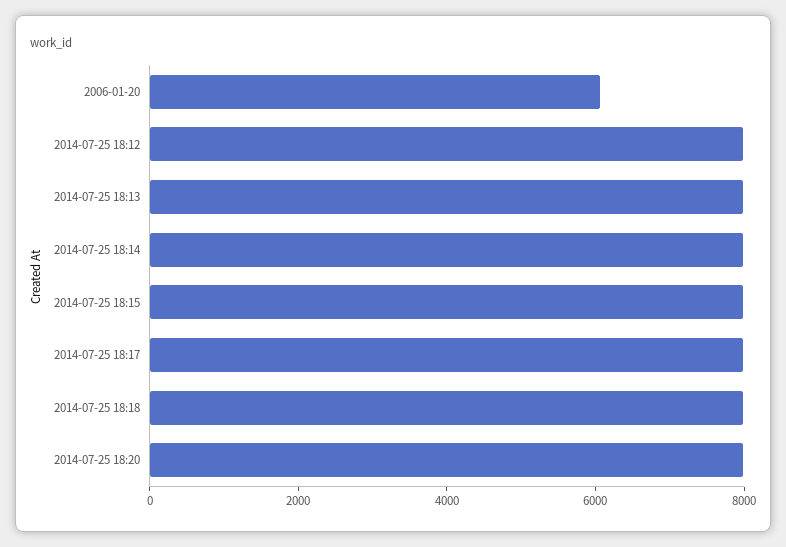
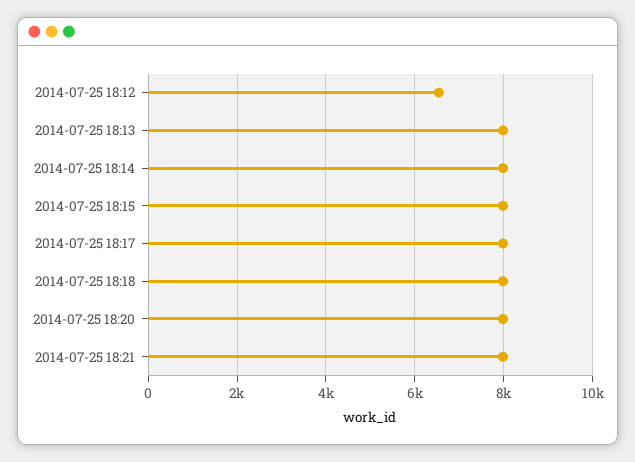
2006-01-20: 6000 -> none
2014-07-25 18:12: 8000 -> 6600
2014-07-25 18:21: none -> 8000

